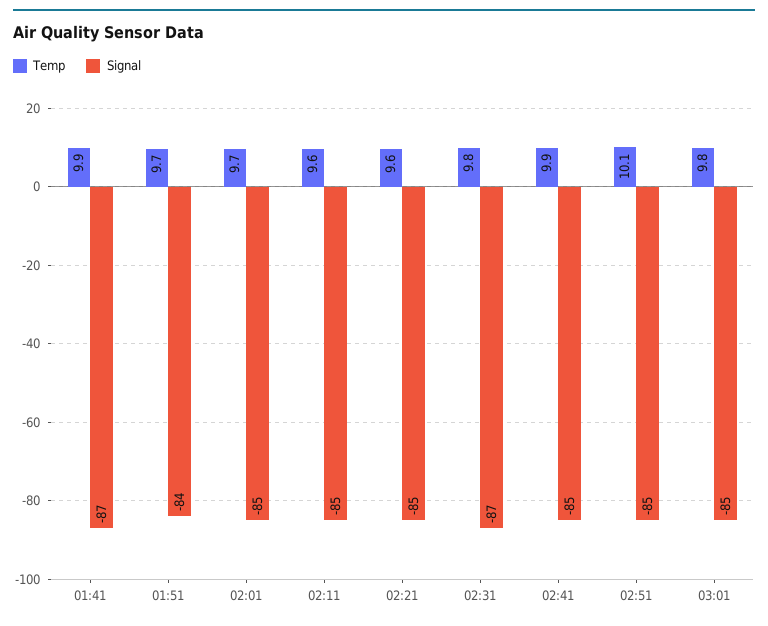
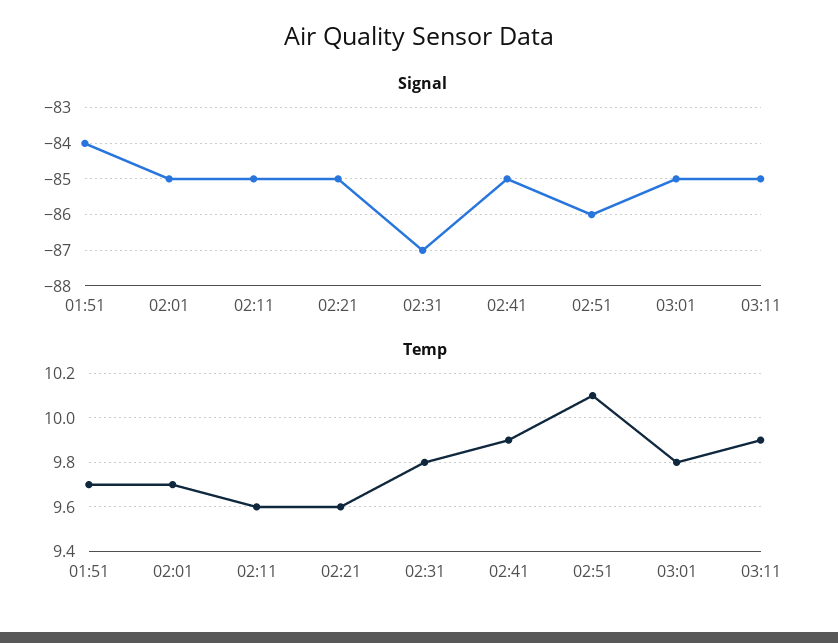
Temp, 01:41: 9.9 -> none
Signal, 01:41: -87 -> none
Signal, 02:51: -85 -> -86
Signal, 03:11: none -> -85
Temp, 03:11: none -> 9.9

